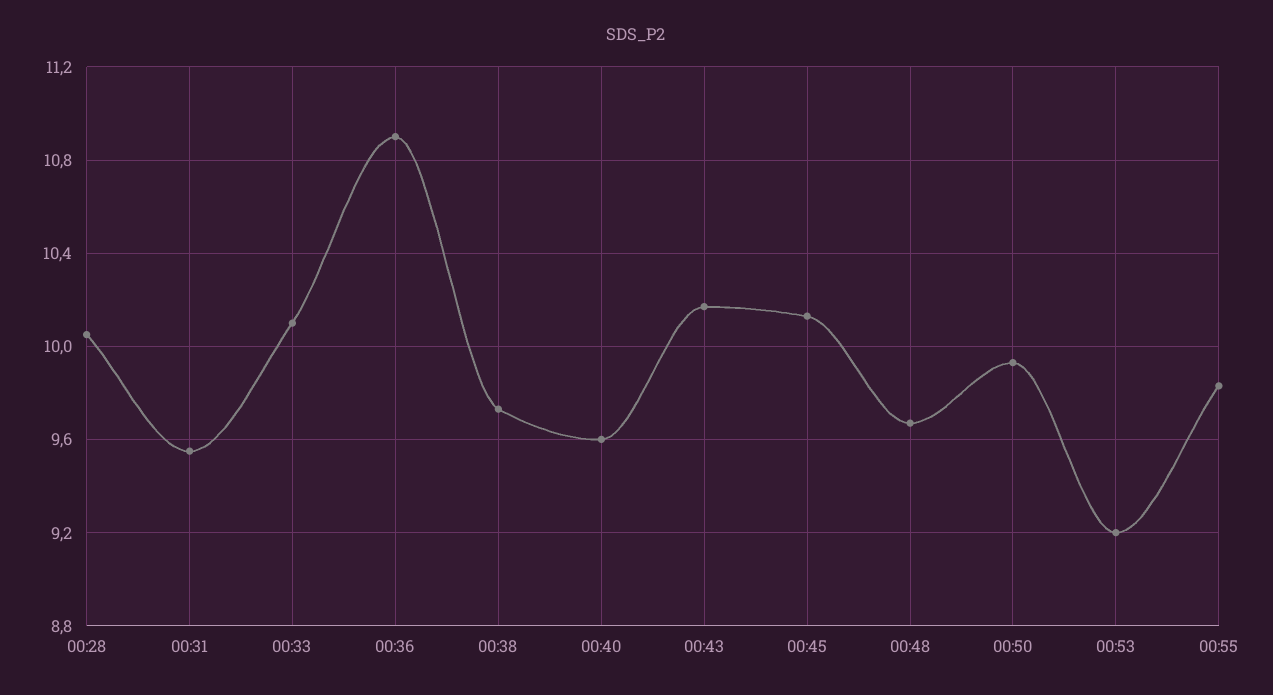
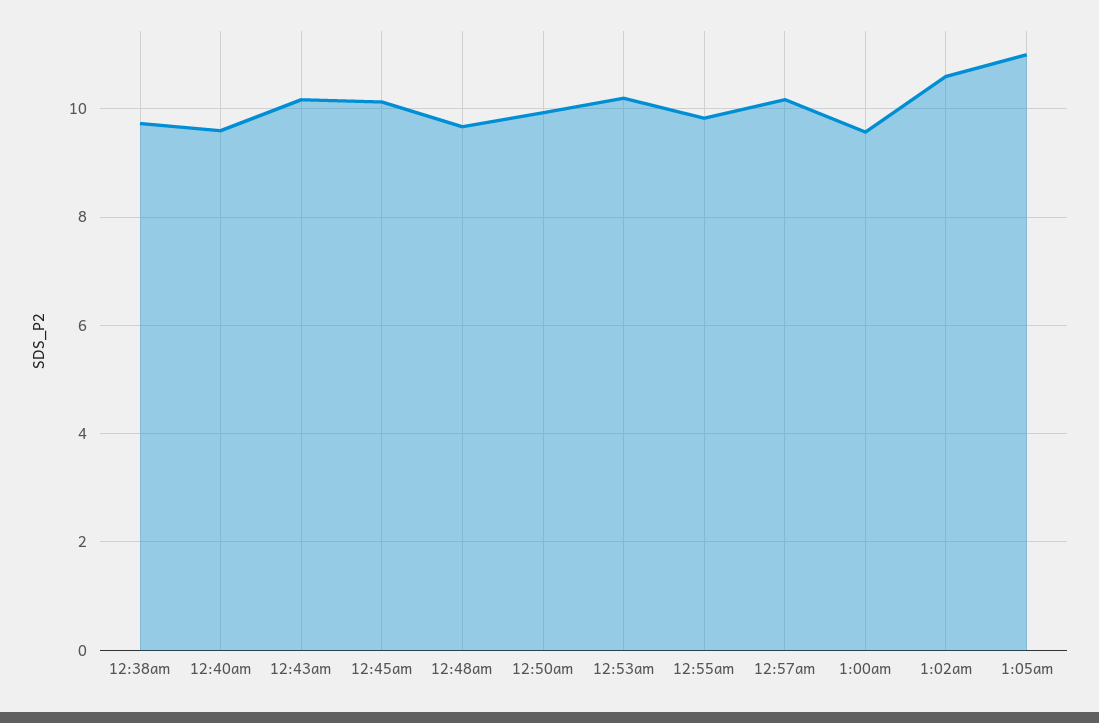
00:28: 10.05 -> none
00:31: 9.55 -> none
00:33: 10.1 -> none
00:36: 10.9 -> none
00:53: 9.2 -> 10.2
12:57am: none -> 10.2
1:00am: none -> 9.6
1:02am: none -> 10.6
1:05am: none -> 11

